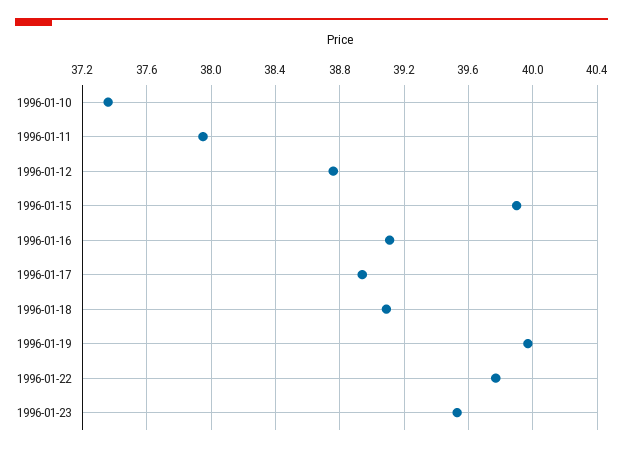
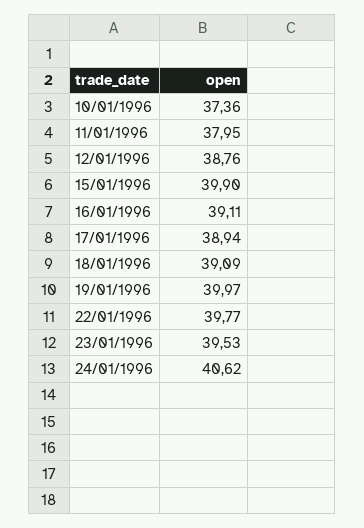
24/01/1996: none -> 40.62

